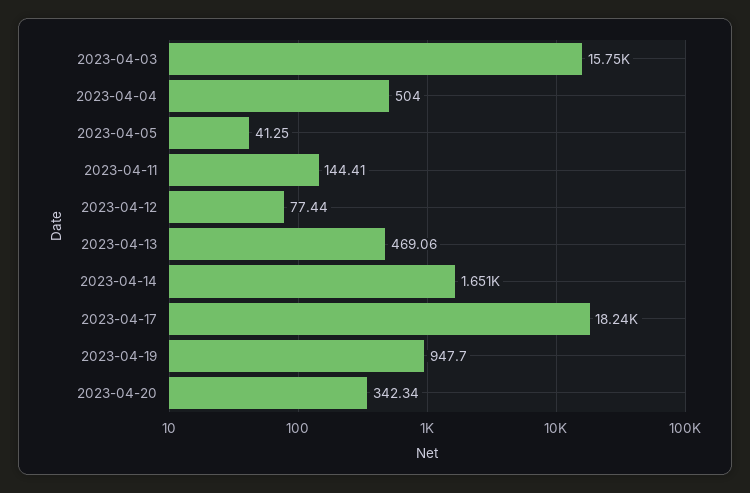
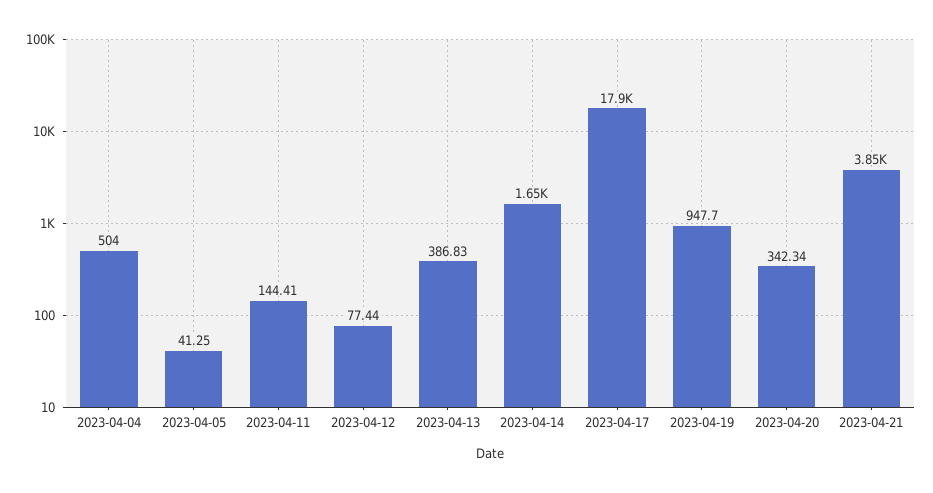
2023-04-03: 15750 -> none
2023-04-13: 469.06 -> 386.83
2023-04-17: 18240 -> 17900
2023-04-21: none -> 3850

